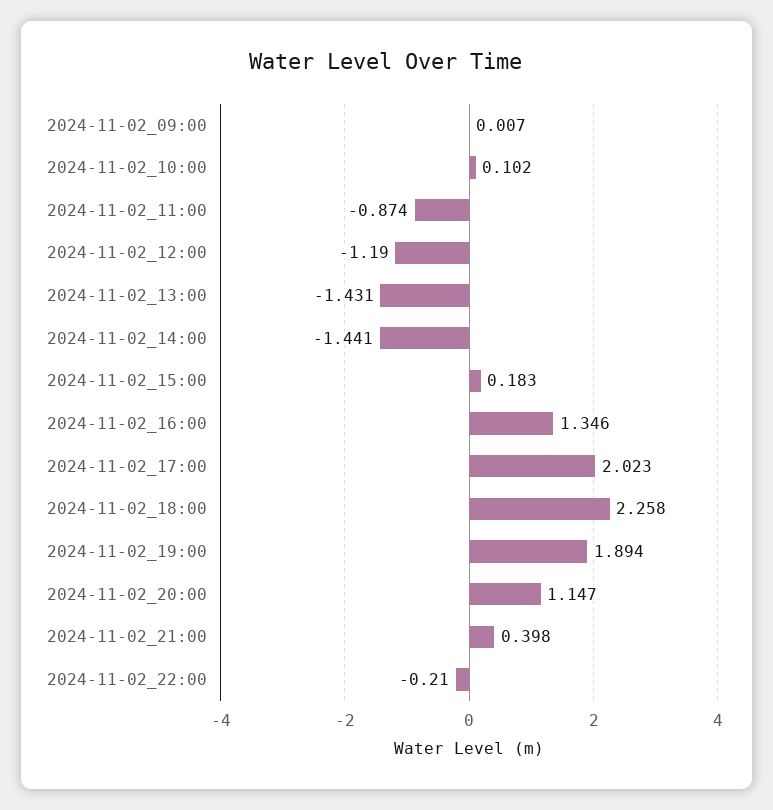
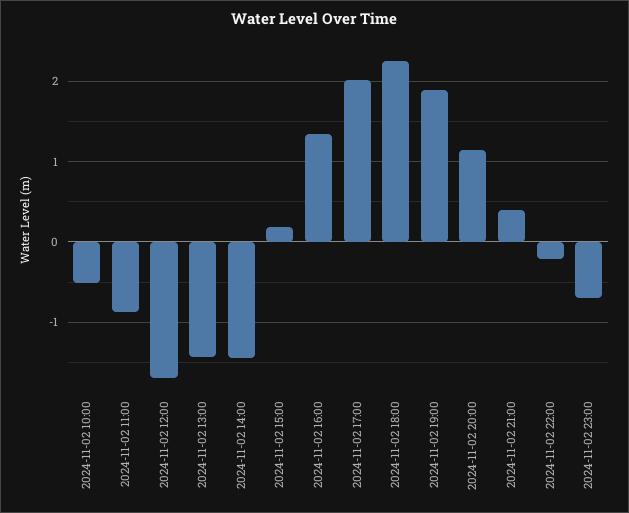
2024-11-02_09:00: 0.007 -> none
2024-11-02_10:00: 0.102 -> -0.5
2024-11-02_12:00: -1.19 -> -1.7
2024-11-02 23:00: none -> -0.7

